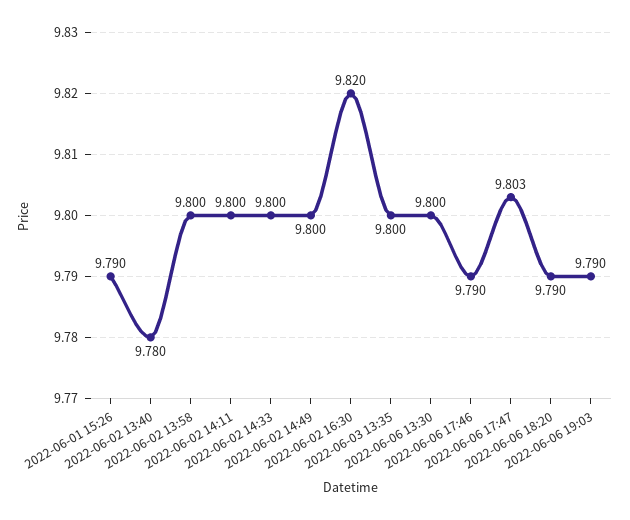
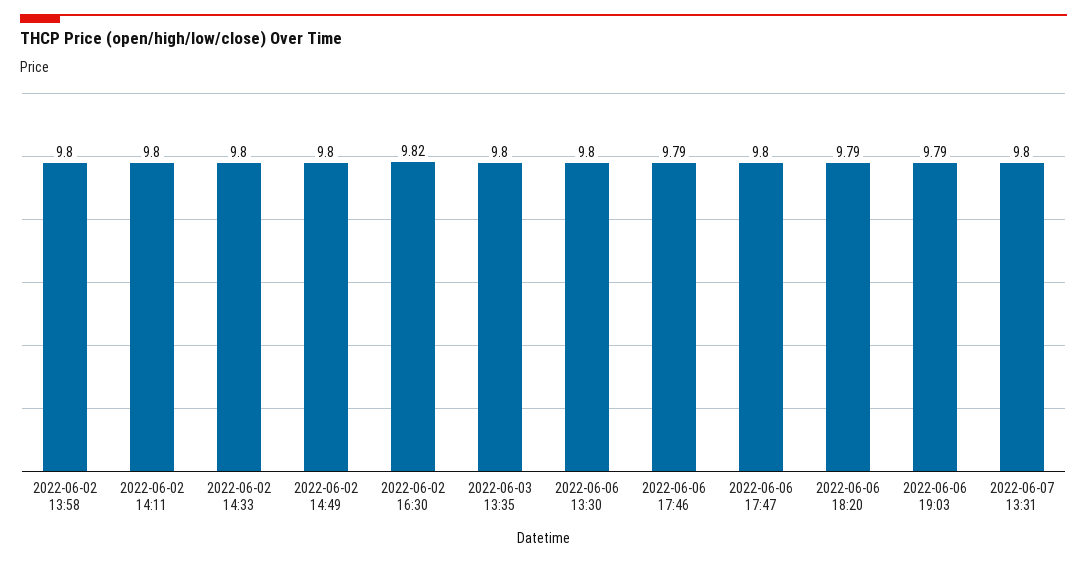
2022-06-01 15:26: 9.79 -> none
2022-06-02 13:40: 9.78 -> none
2022-06-06 17:47: 9.803 -> 9.8
2022-06-07 13:31: none -> 9.8

